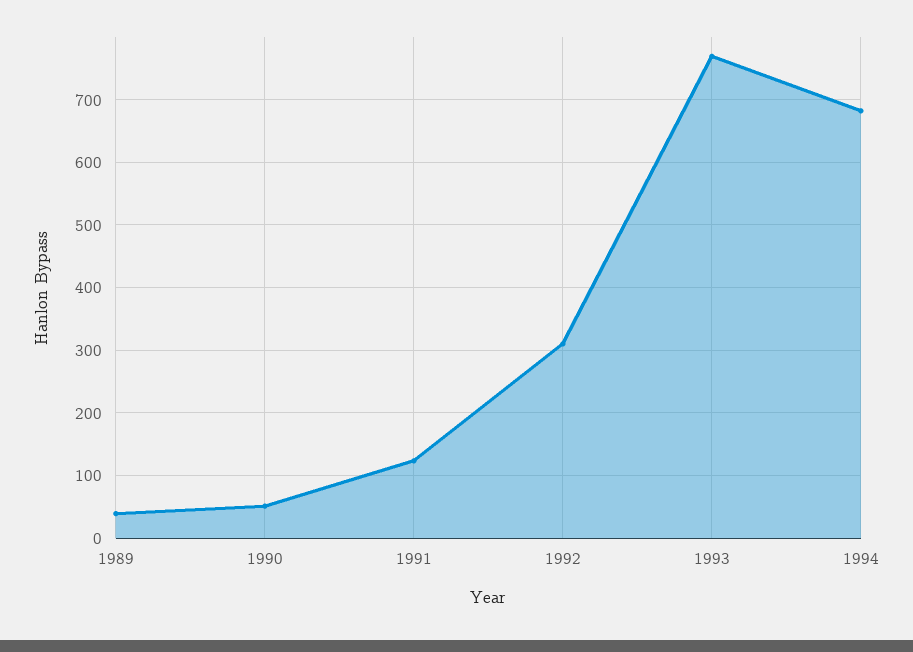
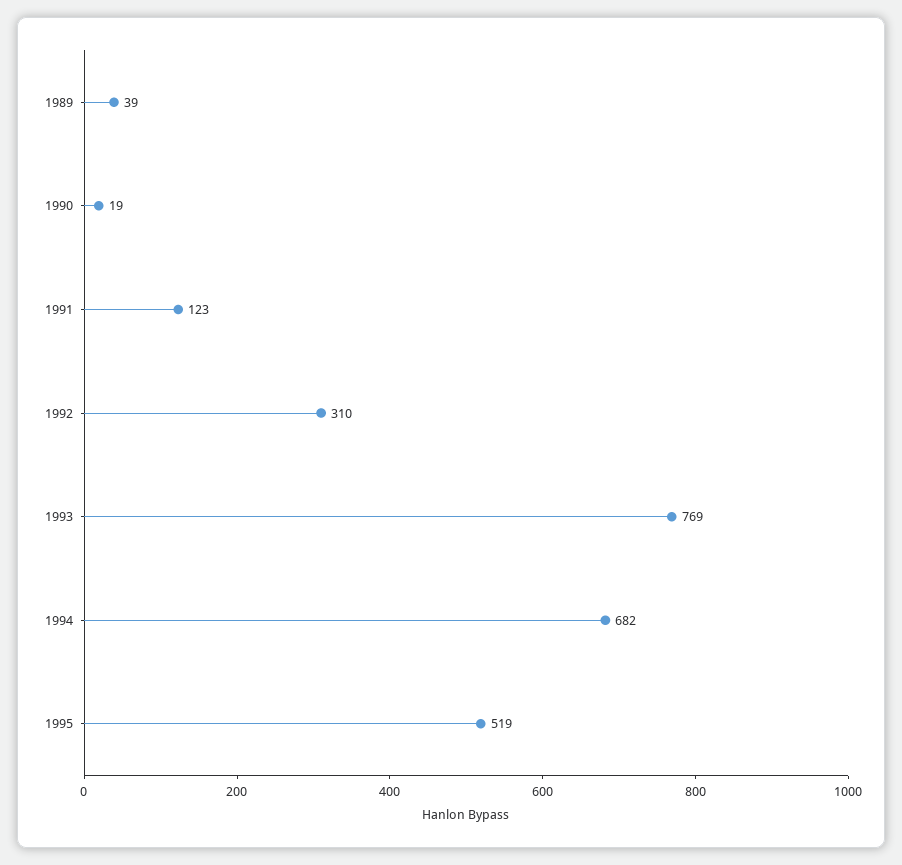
1990: 50 -> 19
1995: none -> 519

